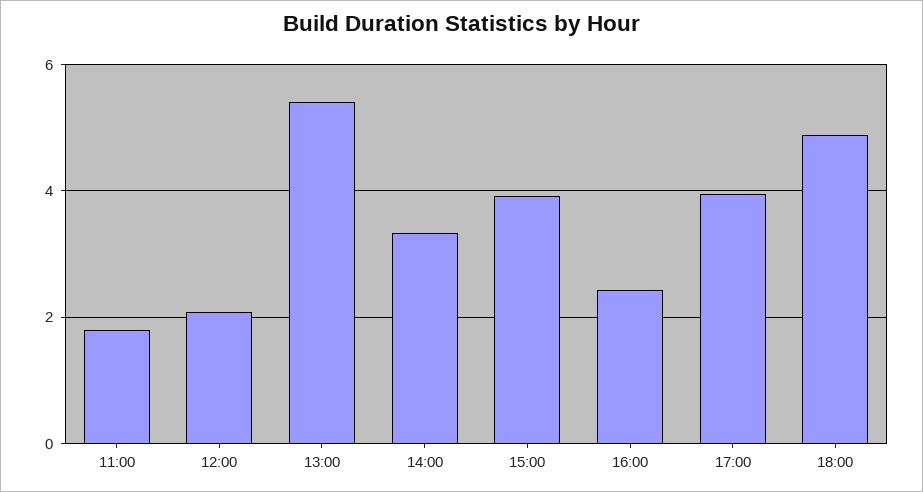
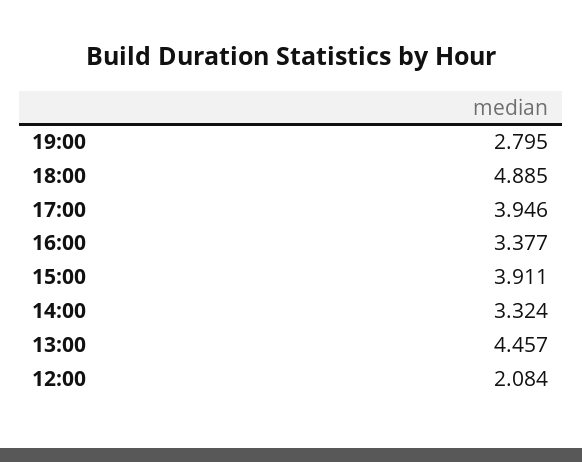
11:00: 1.8 -> none
13:00: 5.4 -> 4.457
16:00: 2.4 -> 3.377
19:00: none -> 2.795

